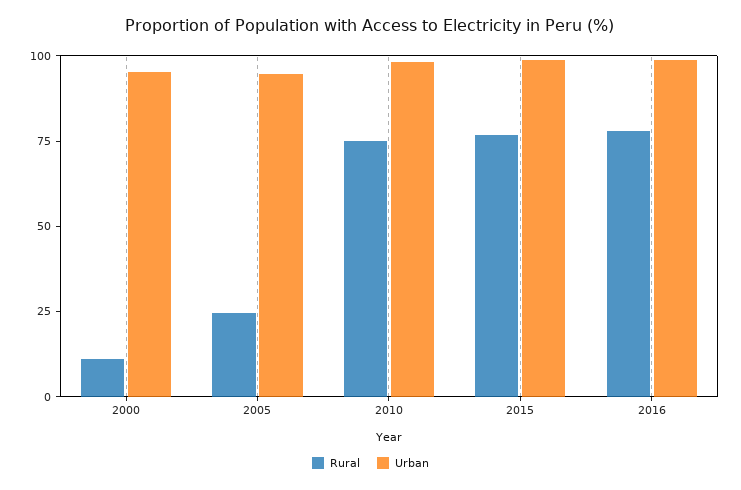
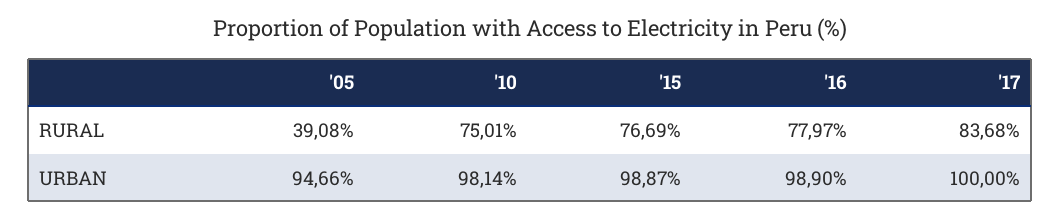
Rural, 2000: 10 -> none
Urban, 2000: 95 -> none
Rural, 2005: 25 -> 39.08
Rural, '17: none -> 83.68
Urban, '17: none -> 100

